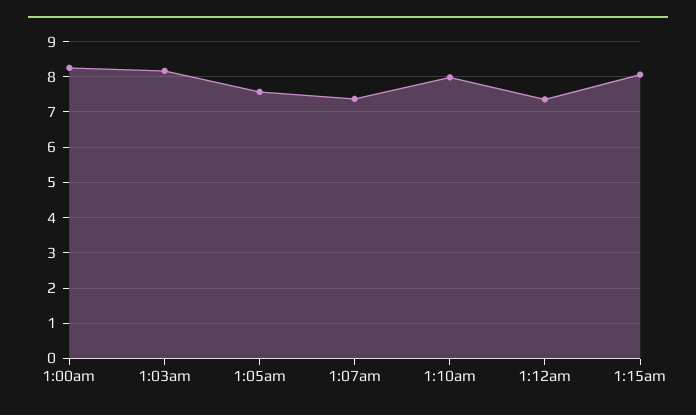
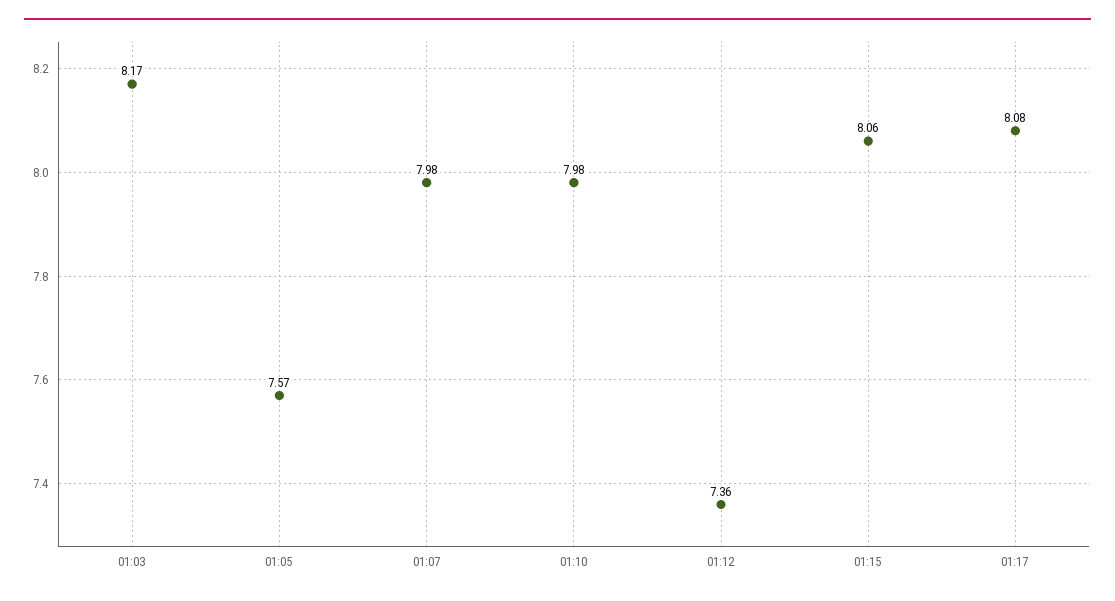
1:00am: 8.2 -> none
1:07am: 7.4 -> 7.98
01:17: none -> 8.08

